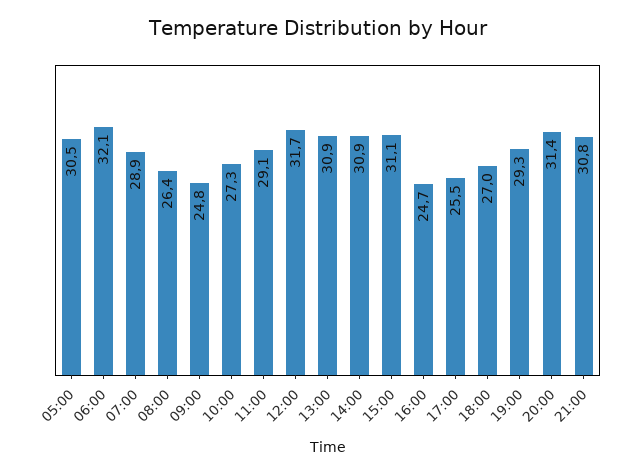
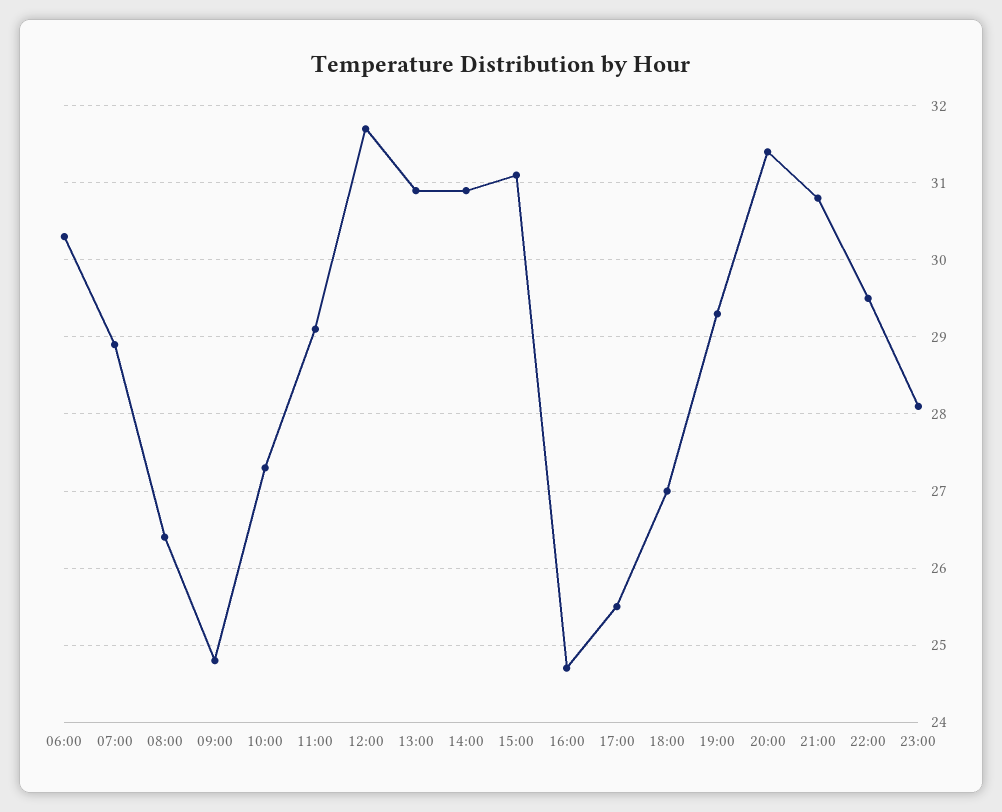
05:00: 30.5 -> none
06:00: 32.1 -> 30.3
22:00: none -> 29.5
23:00: none -> 28.1

